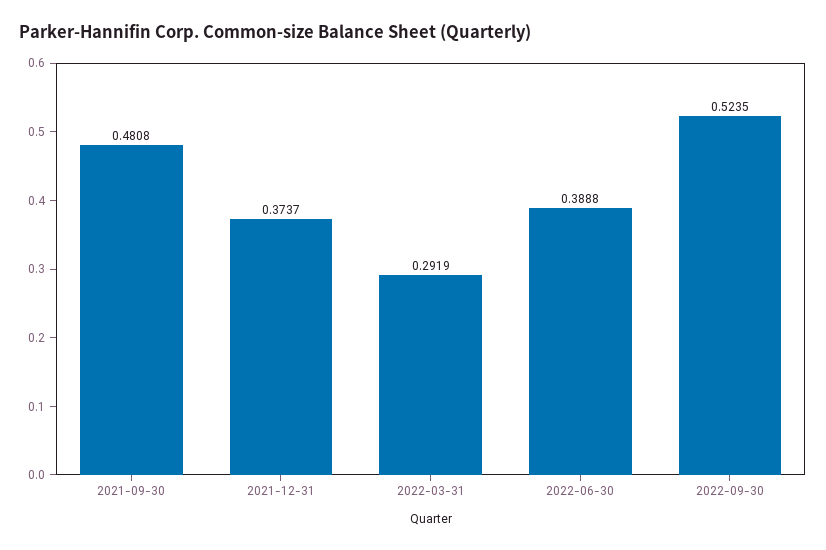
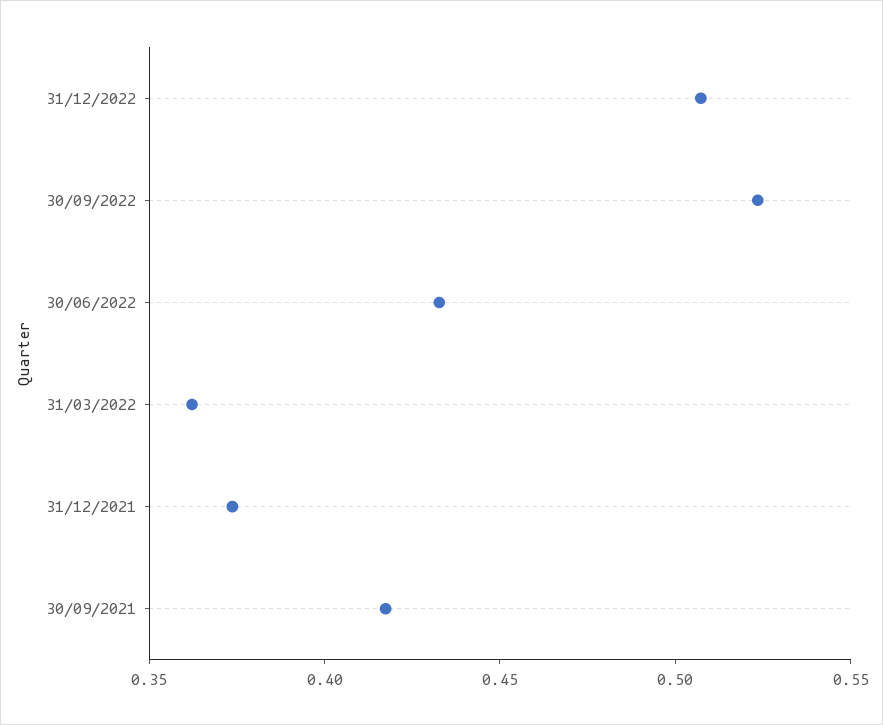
2021-09-30: 0.4808 -> 0.42
2022-03-31: 0.2919 -> 0.36
2022-06-30: 0.3888 -> 0.43
31/12/2022: none -> 0.51

